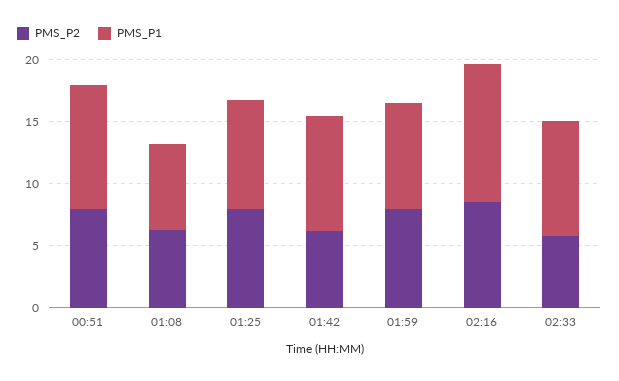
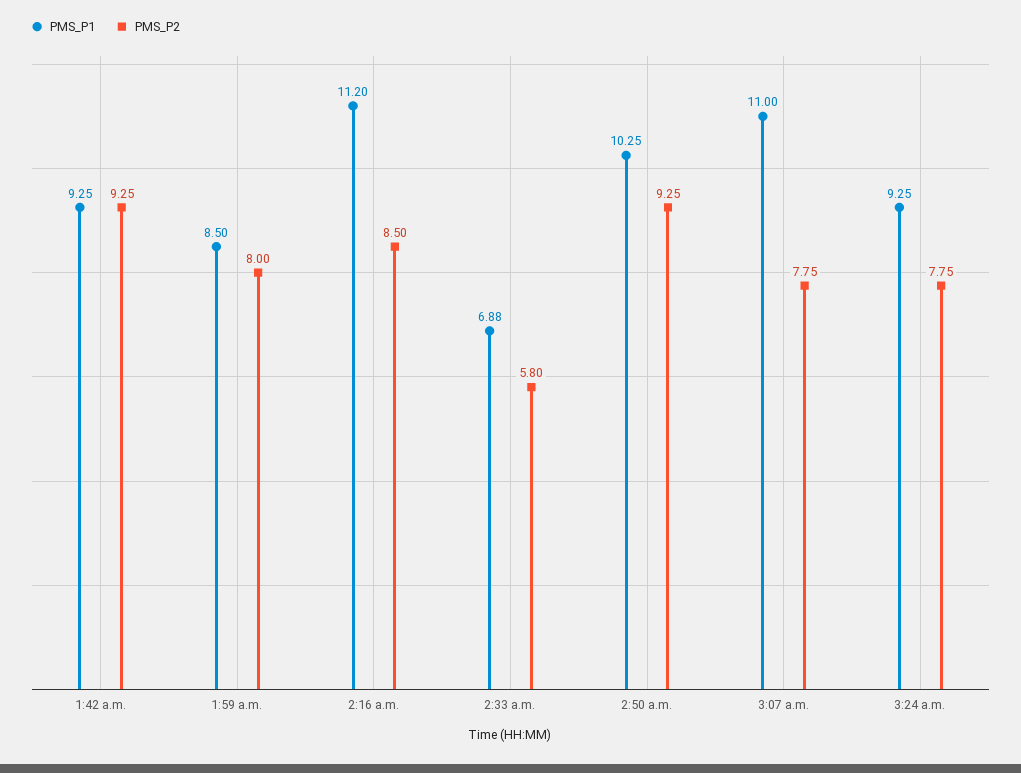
PMS_P2, 00:51: 8 -> none
PMS_P1, 00:51: 10 -> none
PMS_P2, 01:08: 6 -> none
PMS_P1, 01:08: 7 -> none
PMS_P2, 01:25: 8 -> none
PMS_P1, 01:25: 9 -> none
PMS_P2, 01:42: 6 -> 9.25
PMS_P1, 02:33: 9 -> 6.88
PMS_P1, 2:50 a.m.: none -> 10.25
PMS_P2, 2:50 a.m.: none -> 9.25
PMS_P1, 3:07 a.m.: none -> 11
PMS_P2, 3:07 a.m.: none -> 7.75
PMS_P1, 3:24 a.m.: none -> 9.25
PMS_P2, 3:24 a.m.: none -> 7.75

